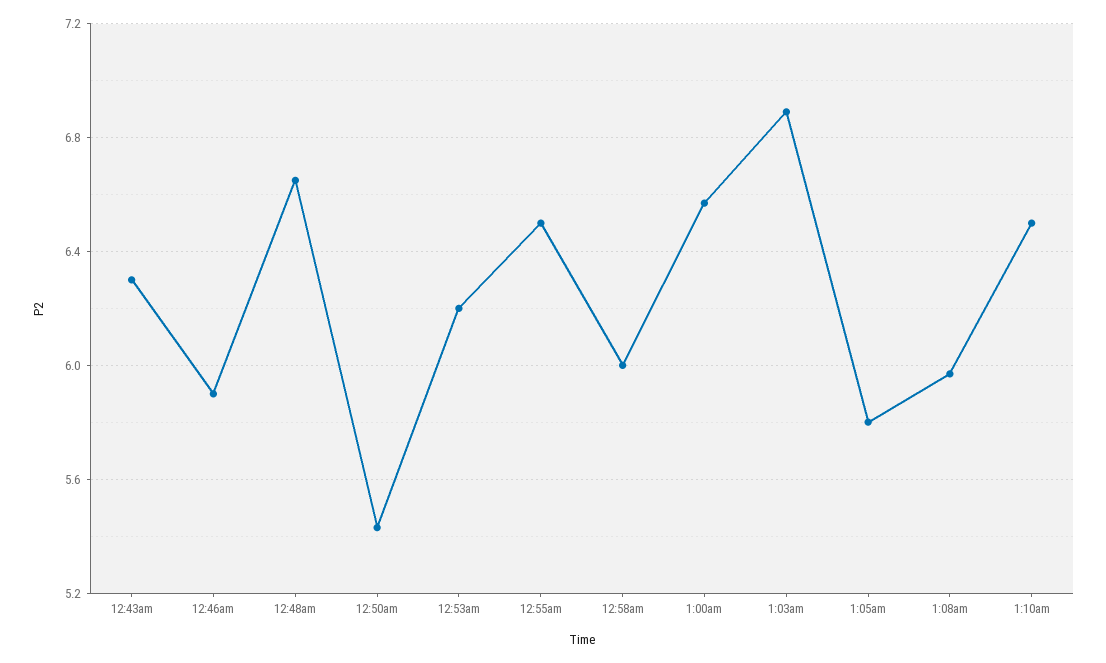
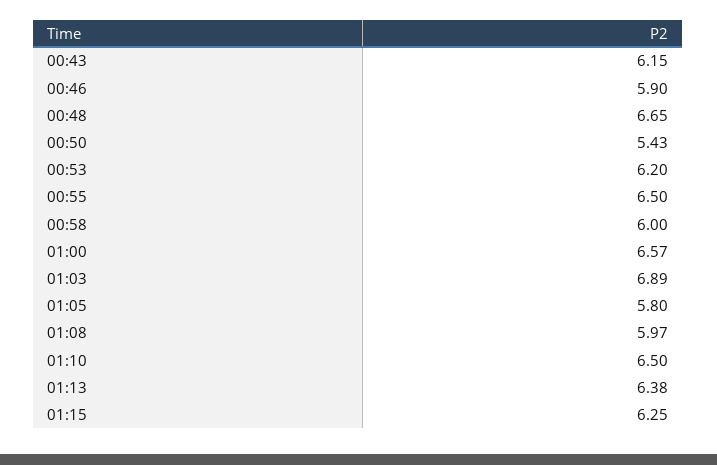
12:43am: 6.3 -> 6.15
01:13: none -> 6.38
01:15: none -> 6.25

